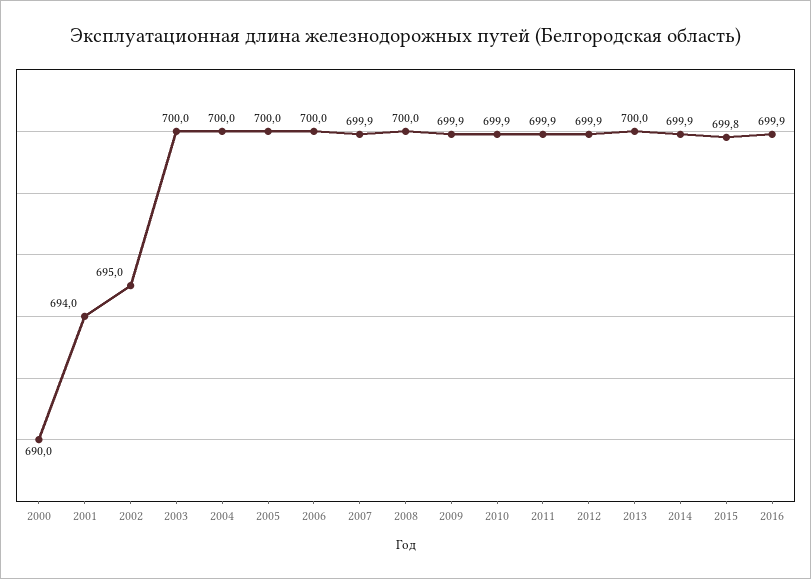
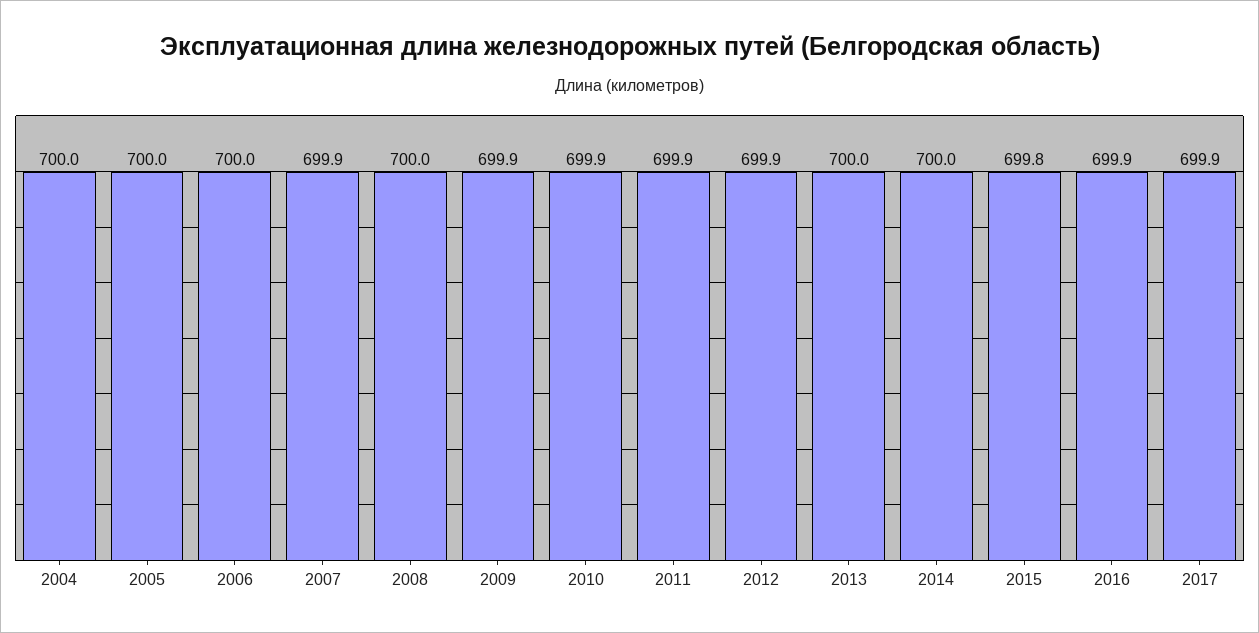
2000: 690 -> none
2001: 694 -> none
2002: 695 -> none
2003: 700 -> none
2014: 699.9 -> 700
2017: none -> 699.9

